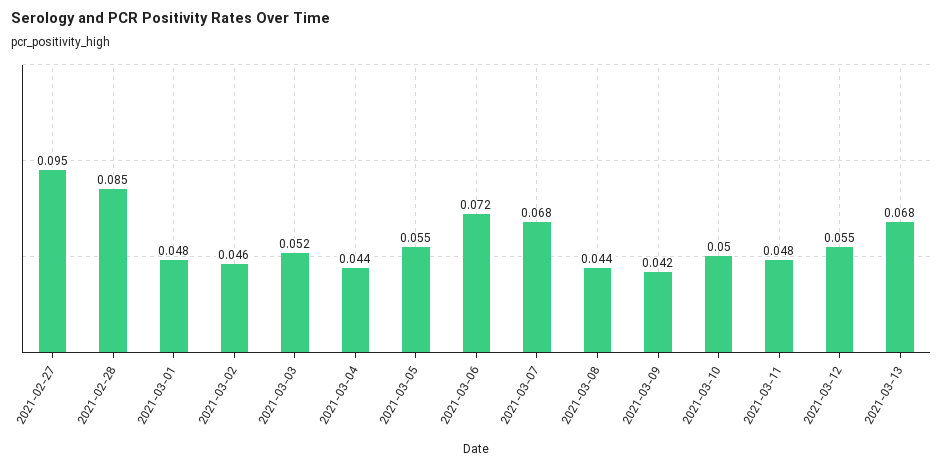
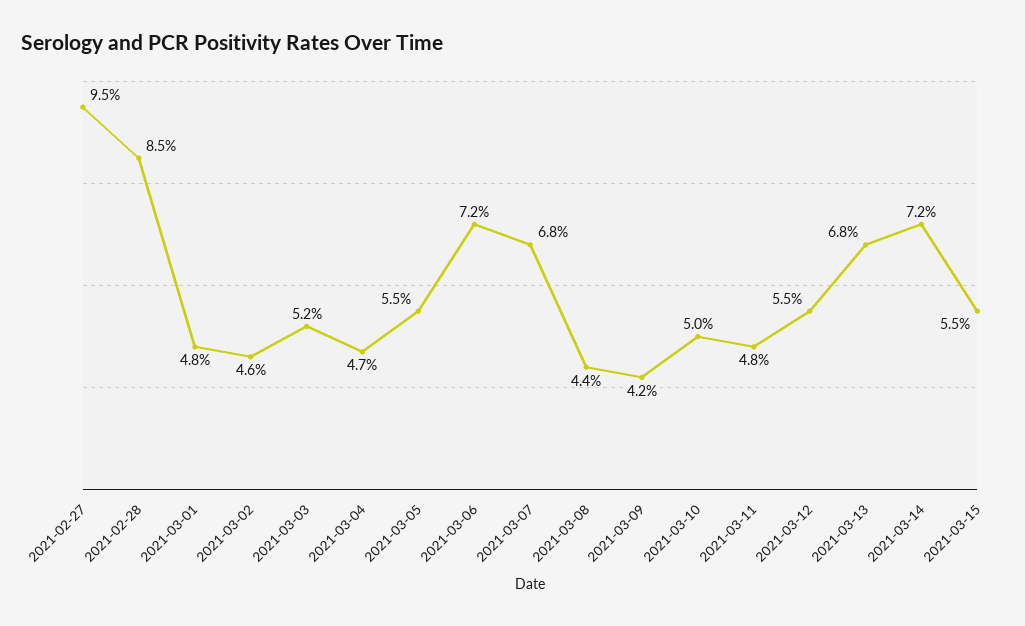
2021-03-04: 0.044 -> 0.047
2021-03-14: none -> 0.072
2021-03-15: none -> 0.055

